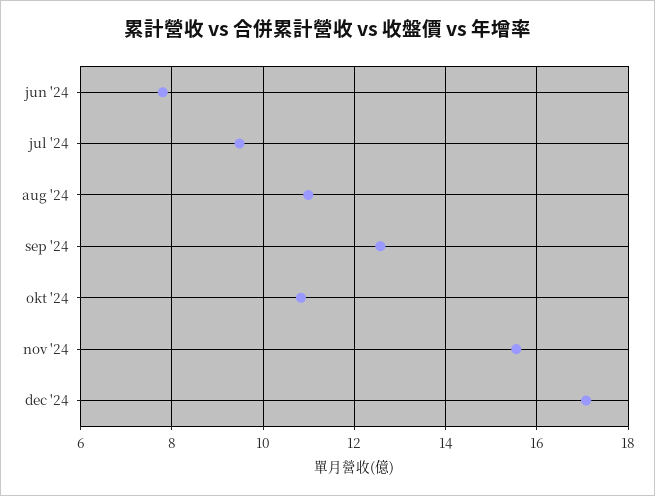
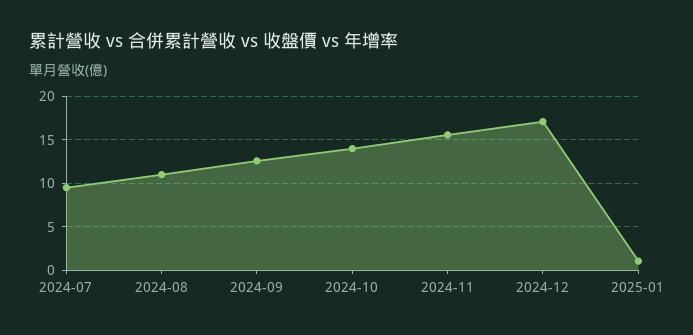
jun '24: 7.8 -> none
okt '24: 10.8 -> 14
2025-01: none -> 1

